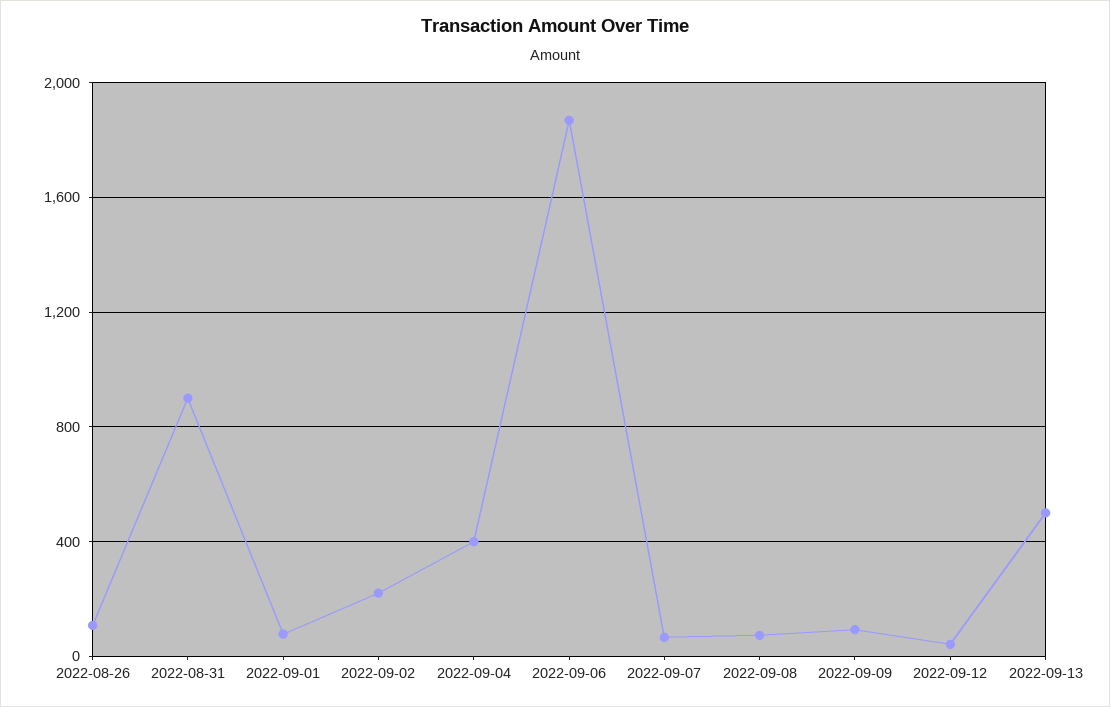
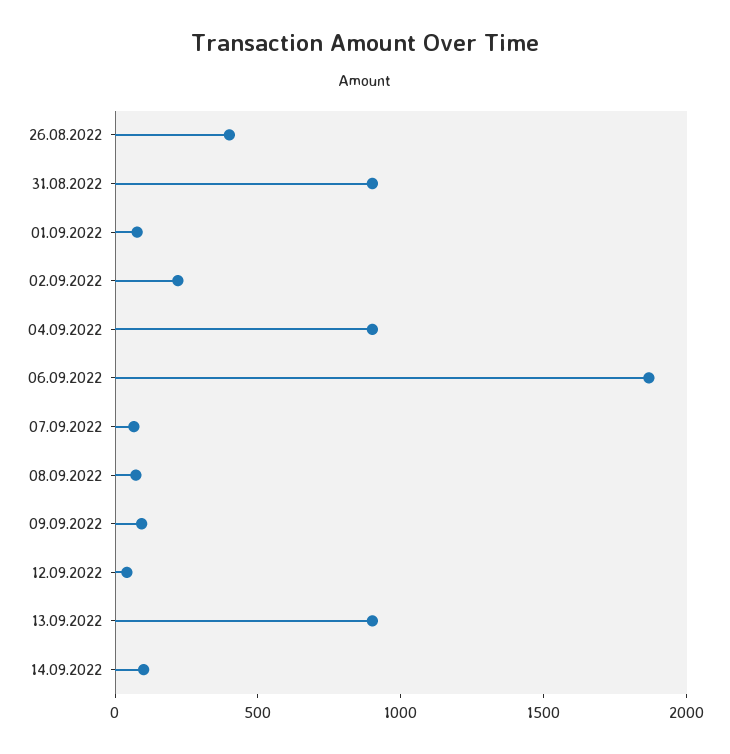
2022-08-26: 100 -> 400
2022-09-04: 400 -> 900
2022-09-13: 500 -> 900
14.09.2022: none -> 100

